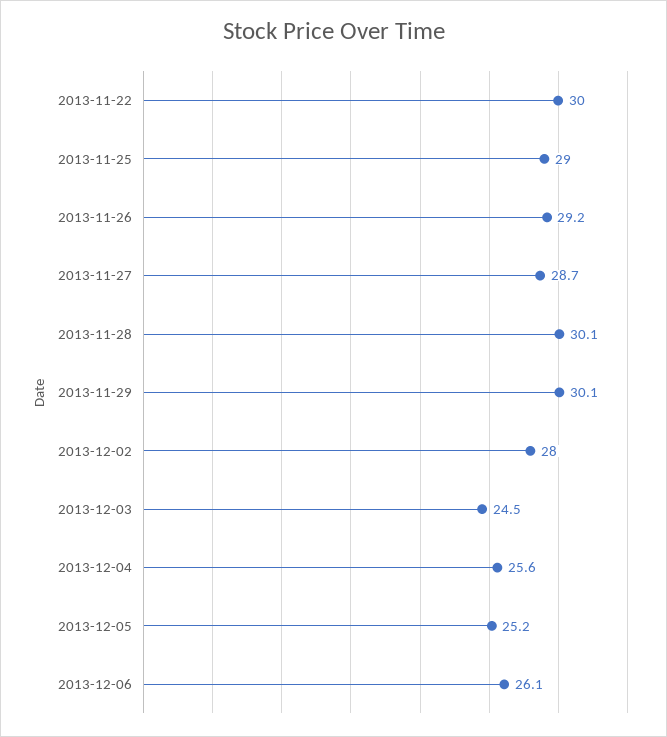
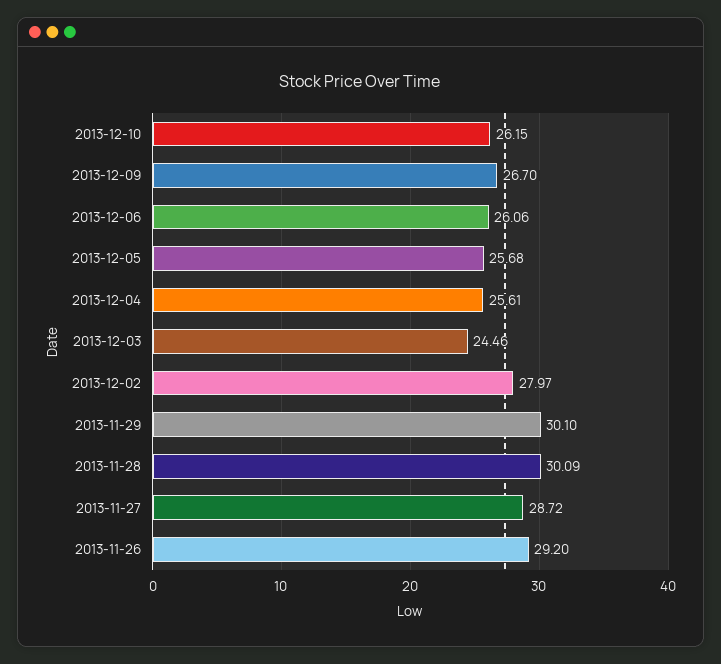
2013-11-22: 30 -> none
2013-11-25: 29 -> none
2013-12-05: 25.2 -> 25.68
2013-12-10: none -> 26.15
2013-12-09: none -> 26.7

